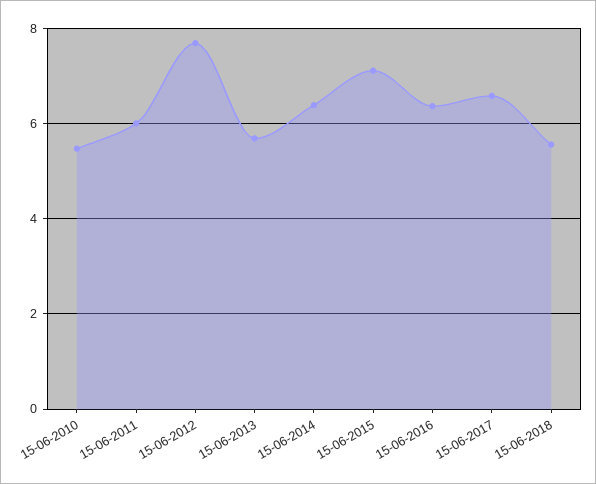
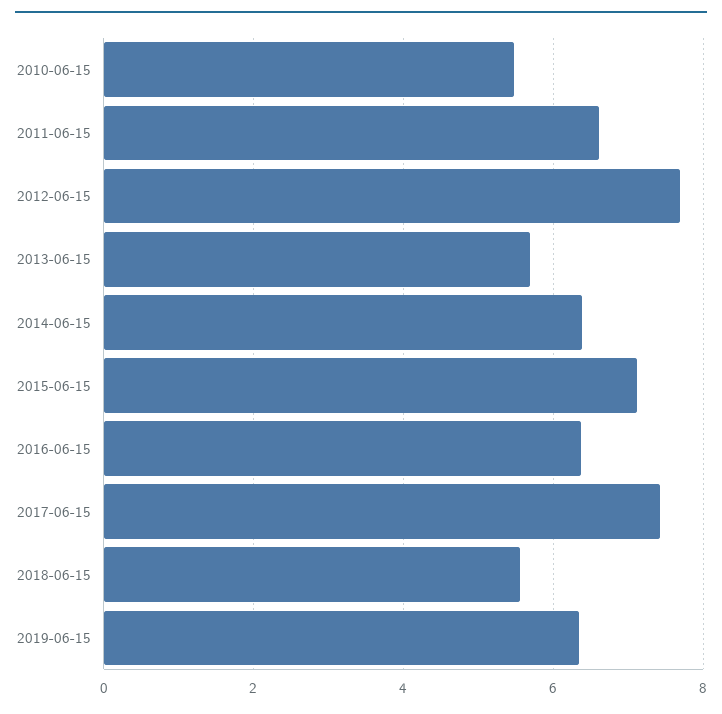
15-06-2011: 6 -> 6.6
15-06-2017: 6.6 -> 7.4
2019-06-15: none -> 6.4

